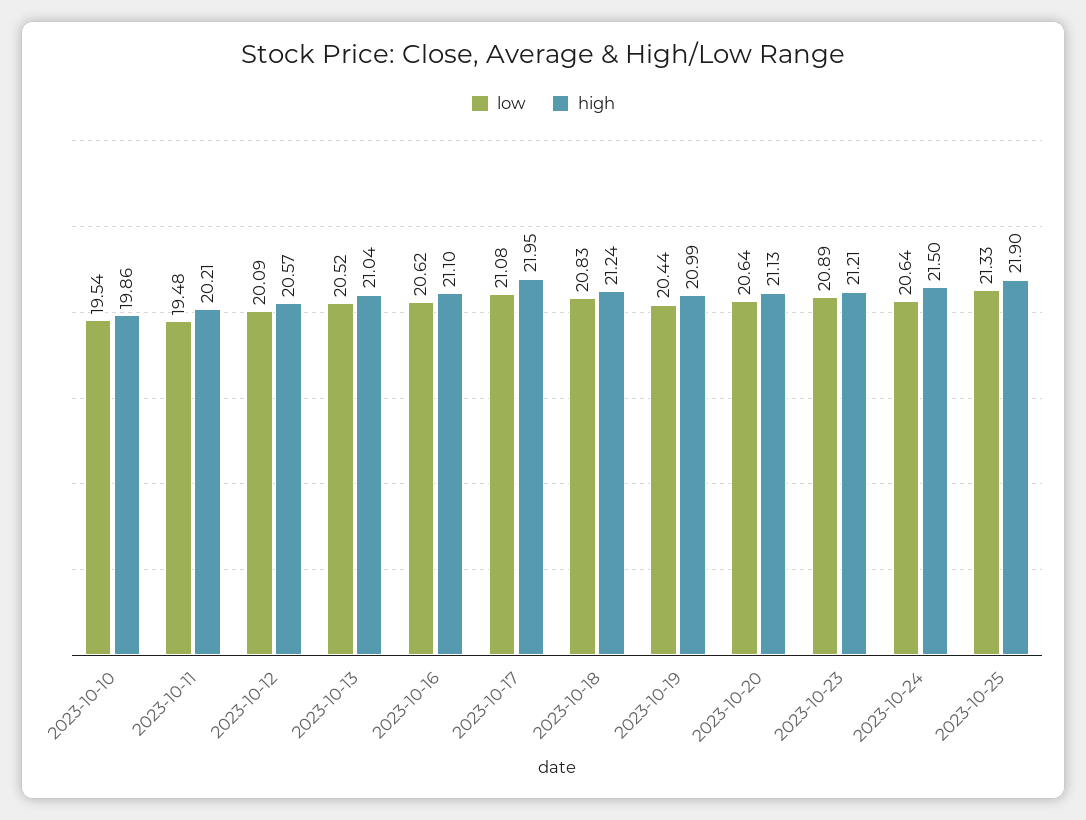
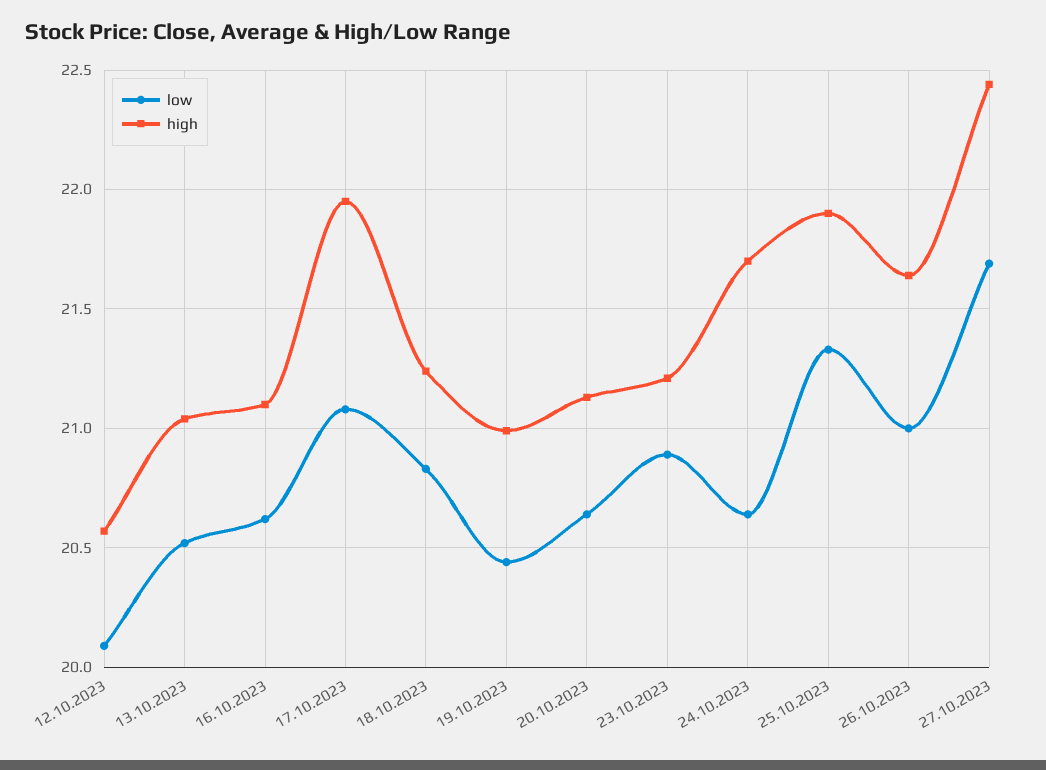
low, 2023-10-10: 19.54 -> none
high, 2023-10-10: 19.86 -> none
low, 2023-10-11: 19.48 -> none
high, 2023-10-11: 20.21 -> none
high, 2023-10-24: 21.5 -> 21.7
low, 26.10.2023: none -> 21
high, 26.10.2023: none -> 21.65
low, 27.10.2023: none -> 21.7
high, 27.10.2023: none -> 22.45

